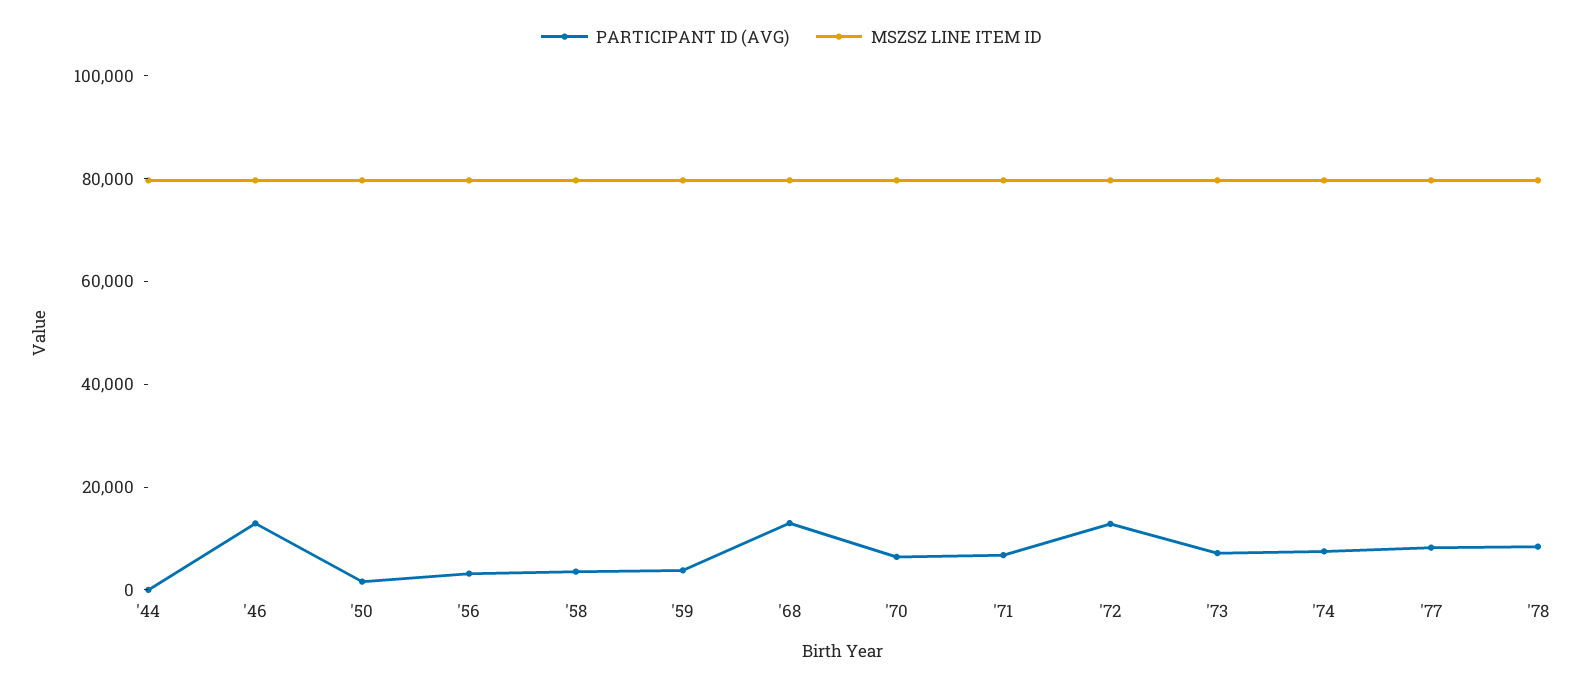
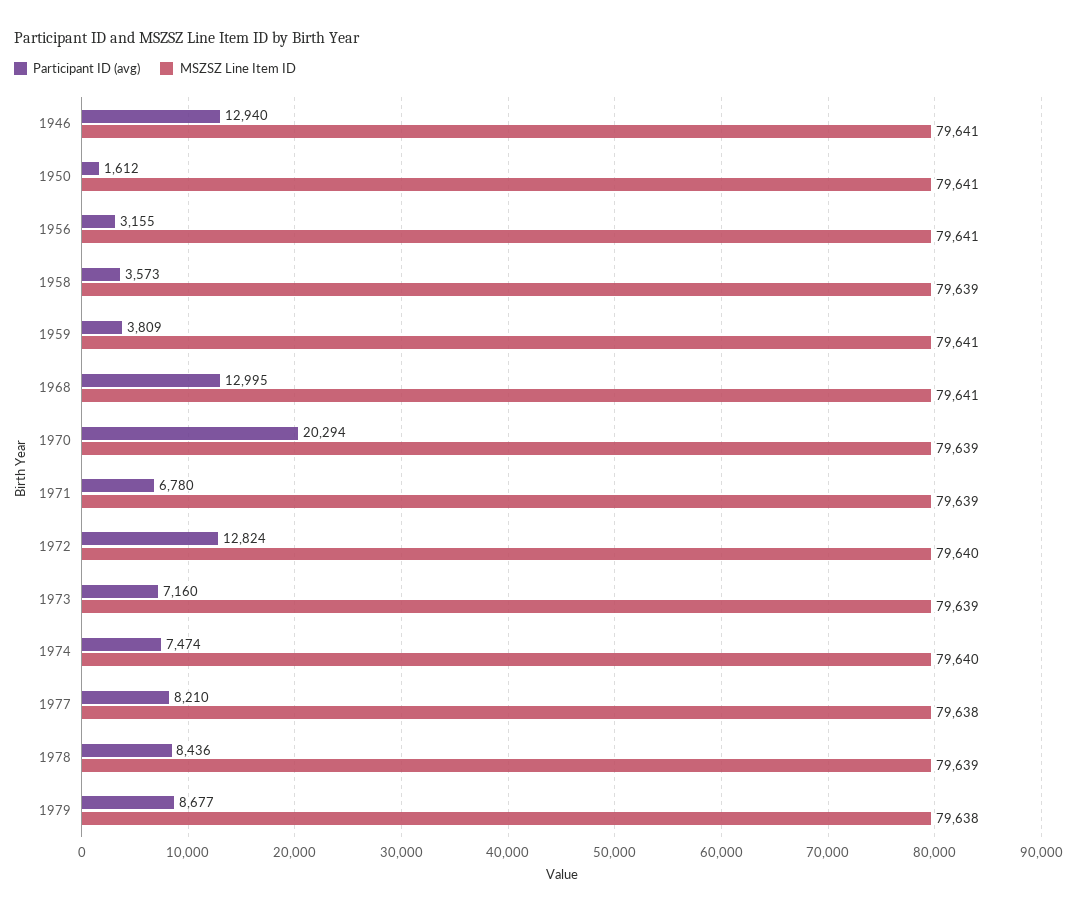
PARTICIPANT ID (AVG), '44: 0 -> none
MSZSZ LINE ITEM ID, '44: 80000 -> none
PARTICIPANT ID (AVG), '70: 5000 -> 20294
PARTICIPANT ID (AVG), 1979: none -> 8677
MSZSZ LINE ITEM ID, 1979: none -> 79638

